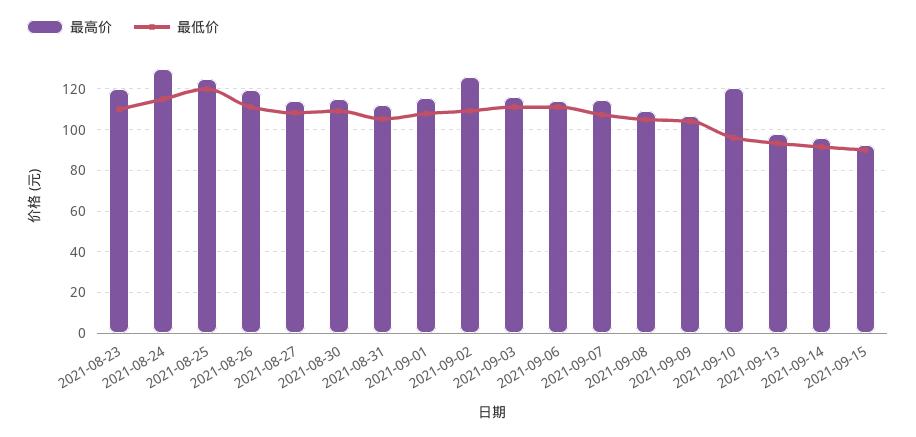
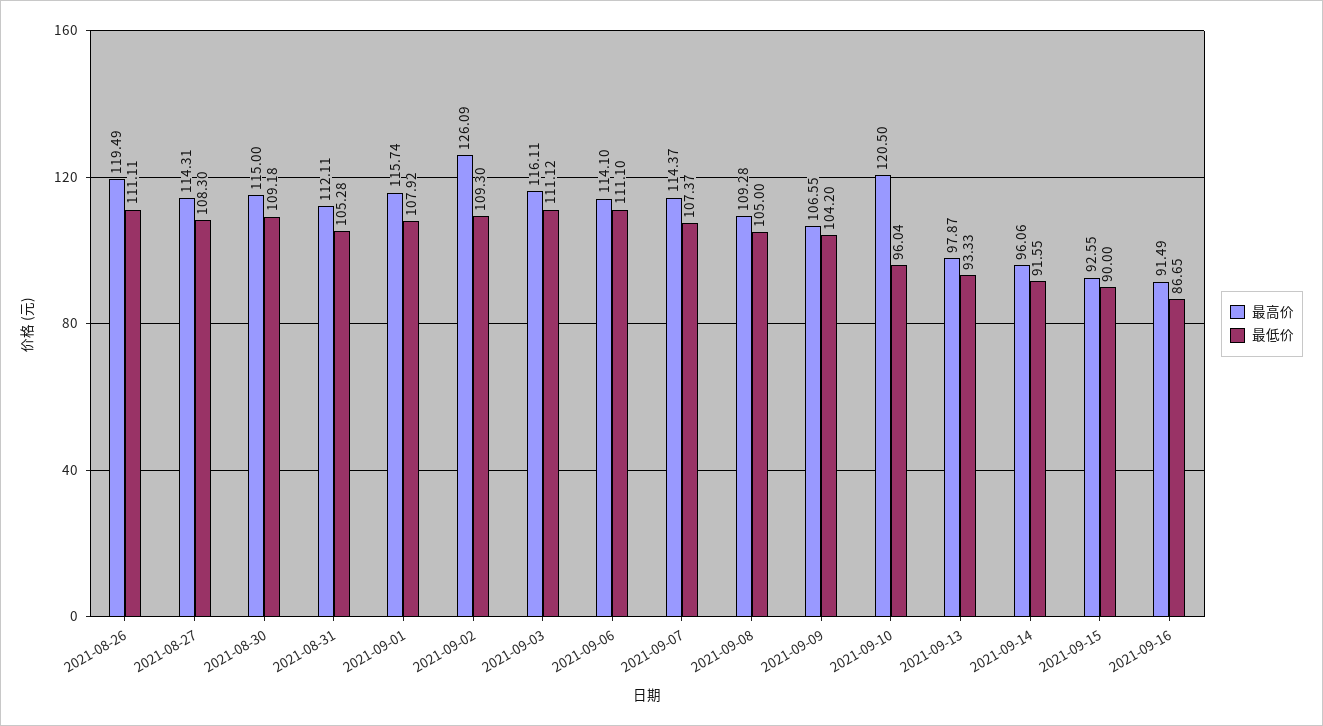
最高价, 2021-08-23: 120 -> none
最低价, 2021-08-23: 110 -> none
最高价, 2021-08-24: 130 -> none
最低价, 2021-08-24: 115 -> none
最高价, 2021-08-25: 125 -> none
最低价, 2021-08-25: 120 -> none
最高价, 2021-09-16: none -> 91.49
最低价, 2021-09-16: none -> 86.65

